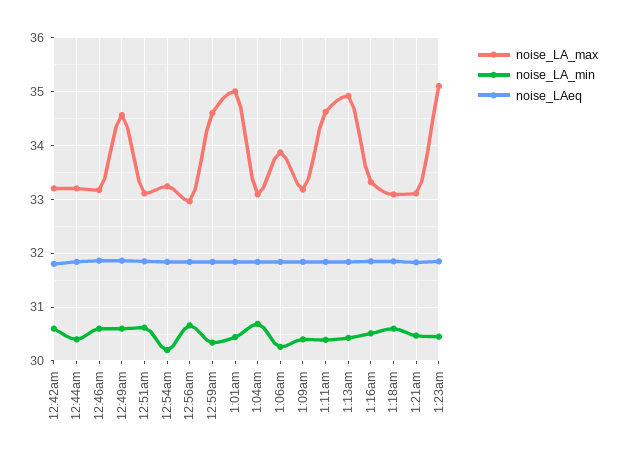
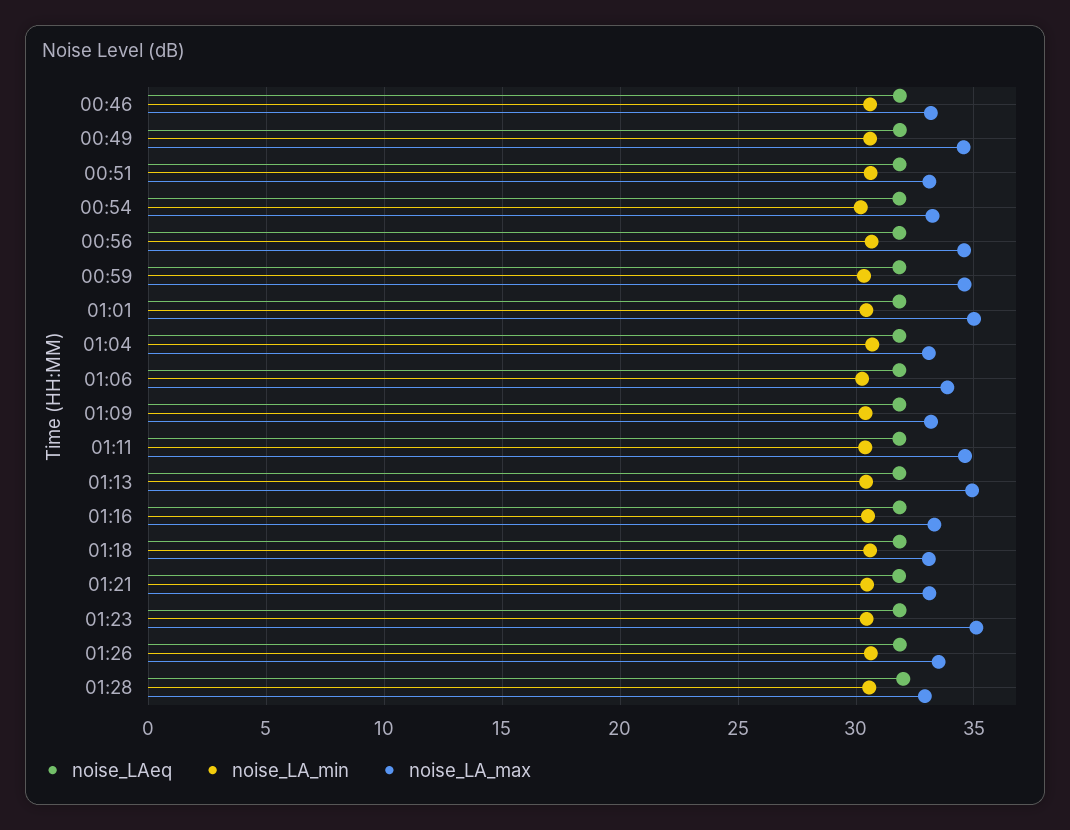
noise_LA_max, 12:42am: 33.2 -> none
noise_LA_min, 12:42am: 30.6 -> none
noise_LAeq, 12:42am: 31.8 -> none
noise_LA_max, 12:44am: 33.2 -> none
noise_LA_min, 12:44am: 30.4 -> none
noise_LAeq, 12:44am: 31.8 -> none
noise_LA_max, 12:56am: 33 -> 34.5
noise_LAeq, 01:26: none -> 32
noise_LA_min, 01:26: none -> 30.5
noise_LA_max, 01:26: none -> 33.5
noise_LAeq, 01:28: none -> 32
noise_LA_min, 01:28: none -> 30.5
noise_LA_max, 01:28: none -> 33

